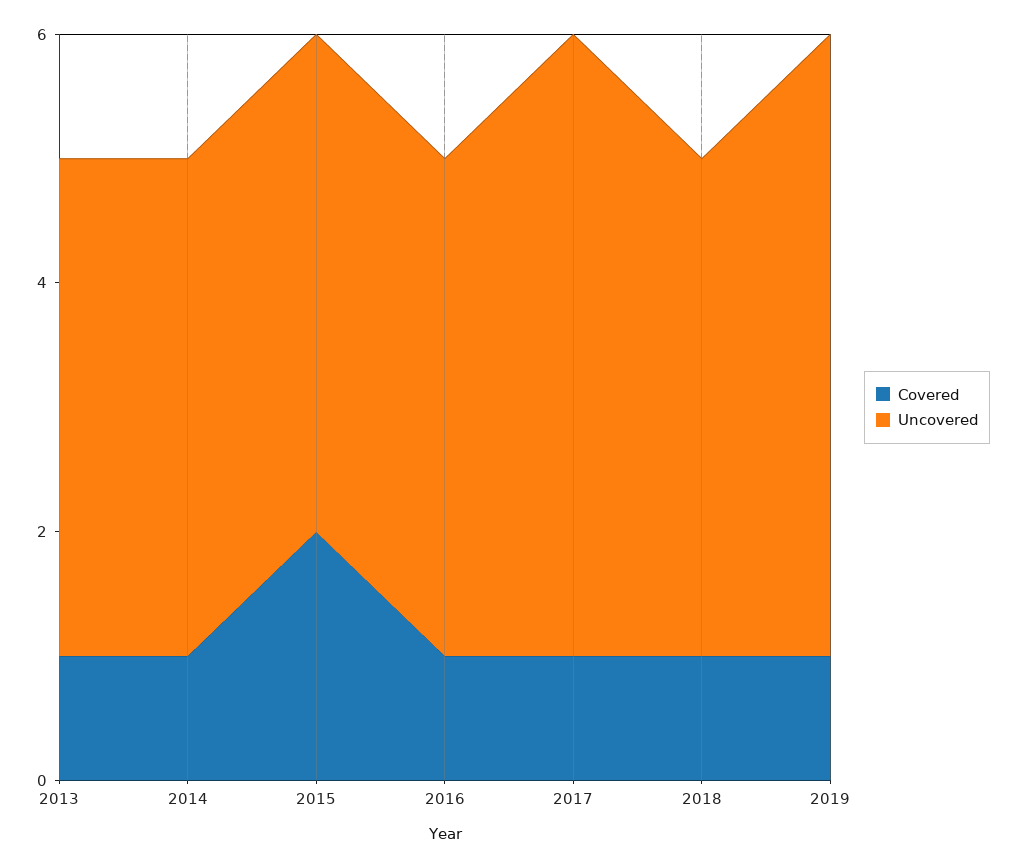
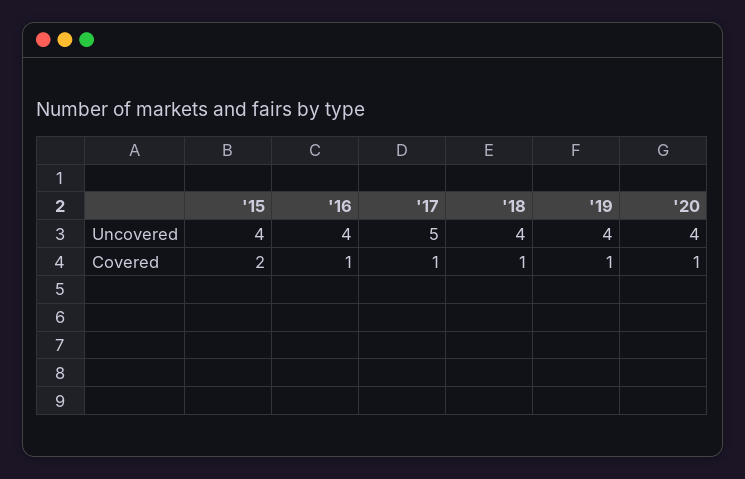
Covered, 2013: 1 -> none
Uncovered, 2013: 4 -> none
Covered, 2014: 1 -> none
Uncovered, 2014: 4 -> none
Uncovered, 2019: 5 -> 4
Uncovered, '20: none -> 4
Covered, '20: none -> 1

